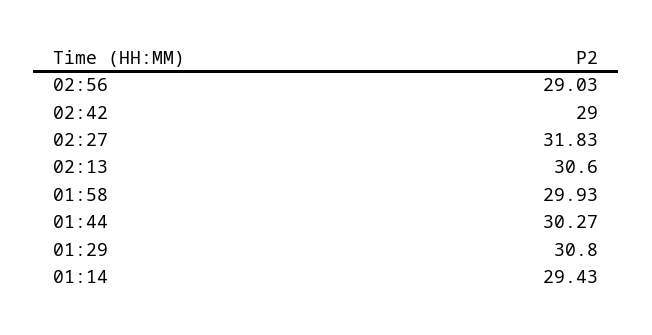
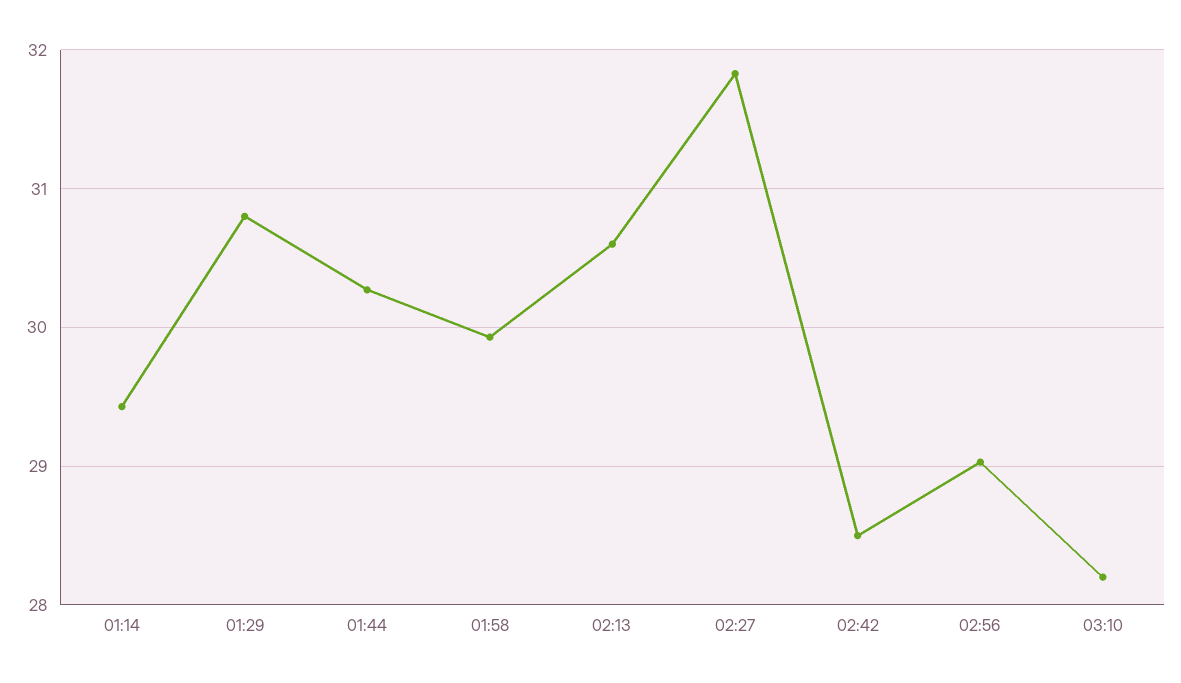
02:42: 29 -> 28.5
03:10: none -> 28.2

